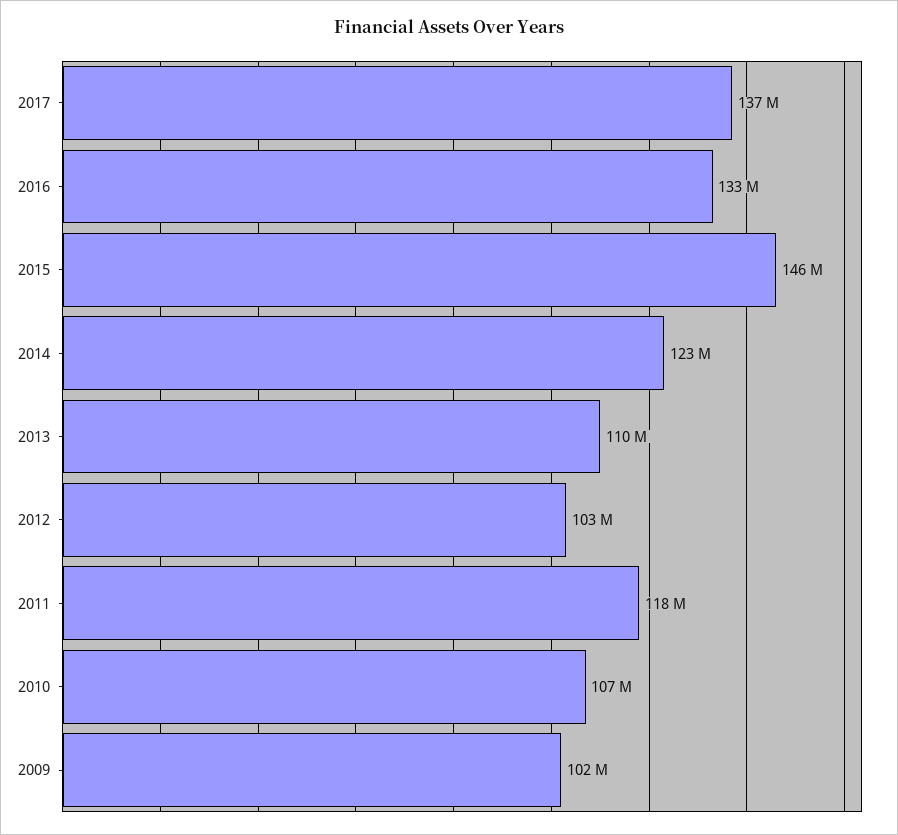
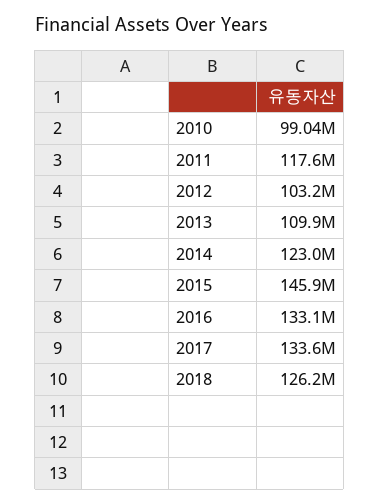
2017: 137000000 -> 133600000
2010: 107000000 -> 99040000
2009: 102000000 -> none
2018: none -> 126200000

